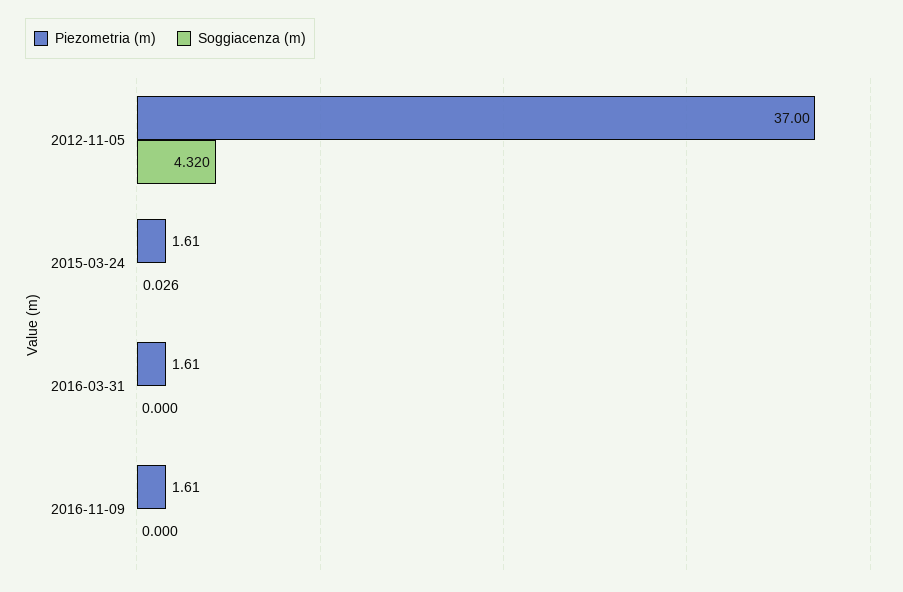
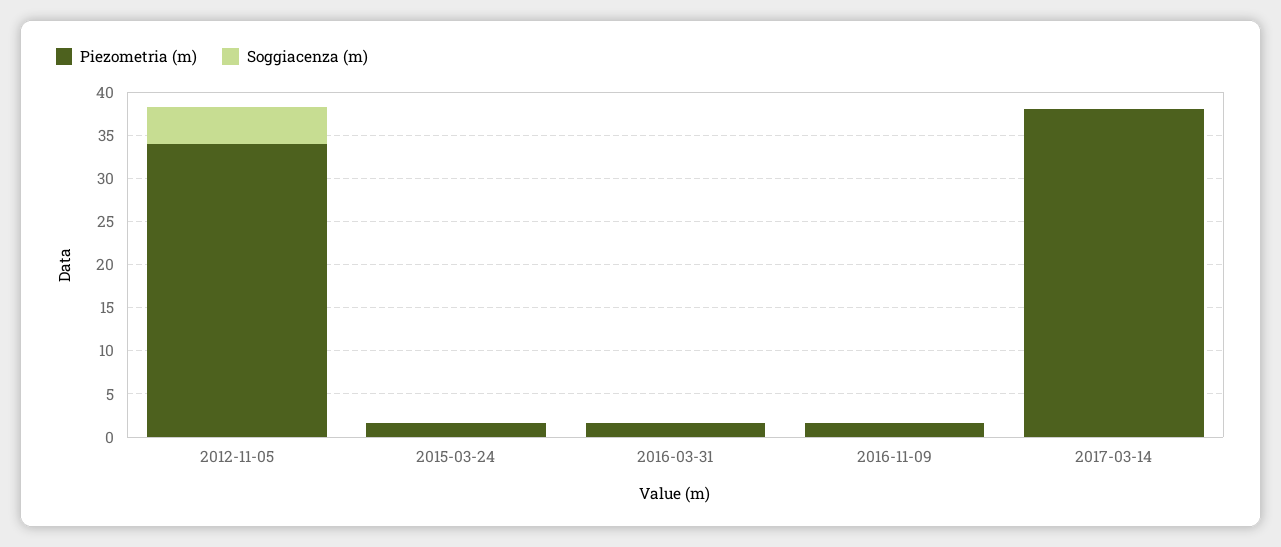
Piezometria (m), 2012-11-05: 37 -> 34
Piezometria (m), 2017-03-14: none -> 38
Soggiacenza (m), 2017-03-14: none -> 0

